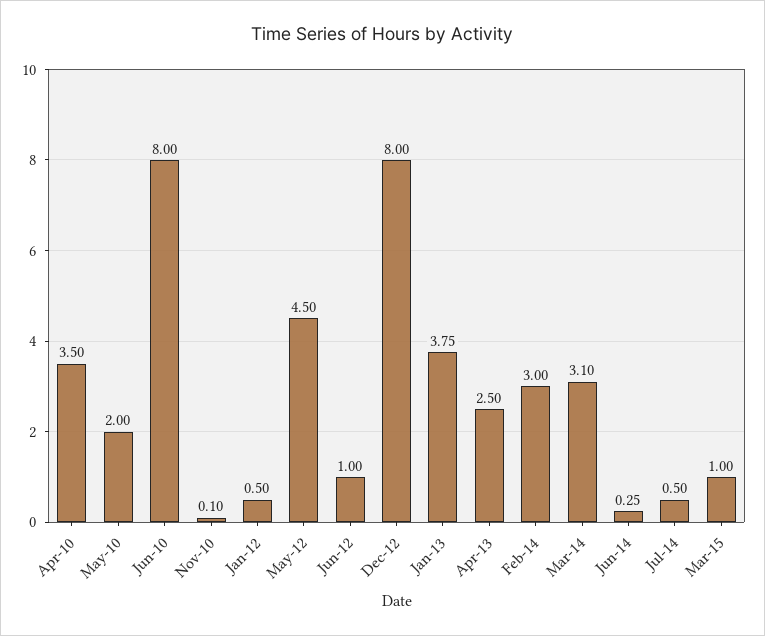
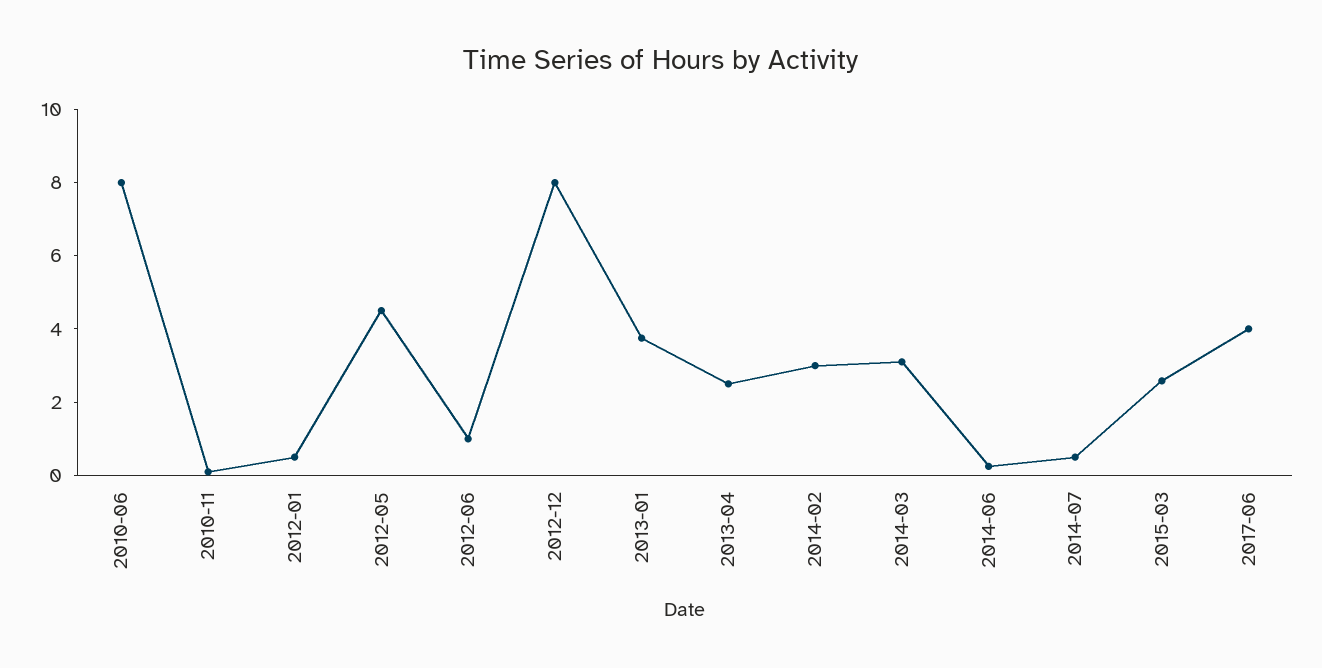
Apr-10: 3.5 -> none
May-10: 2 -> none
Mar-15: 1 -> 2.5
2017-06: none -> 4

